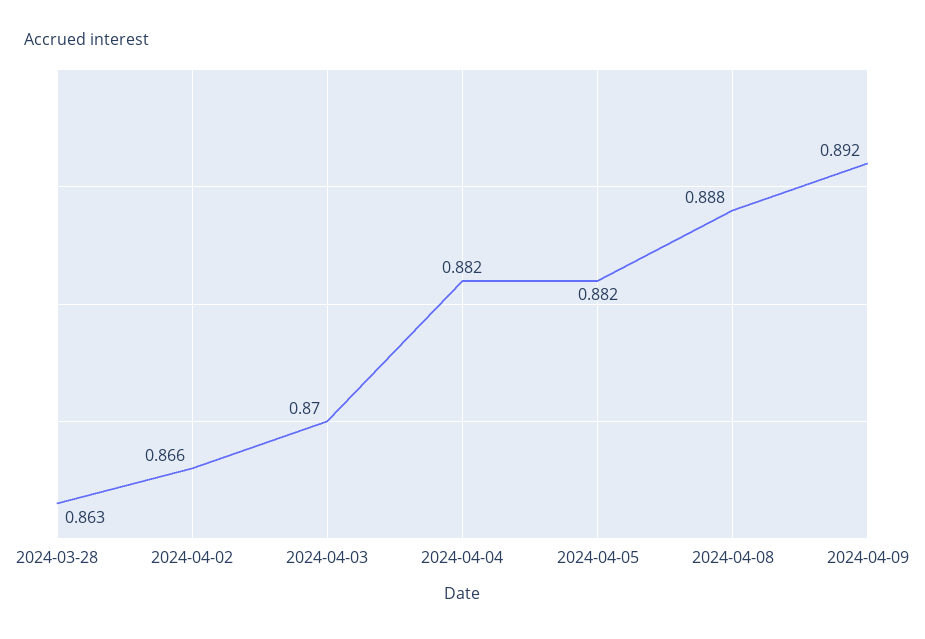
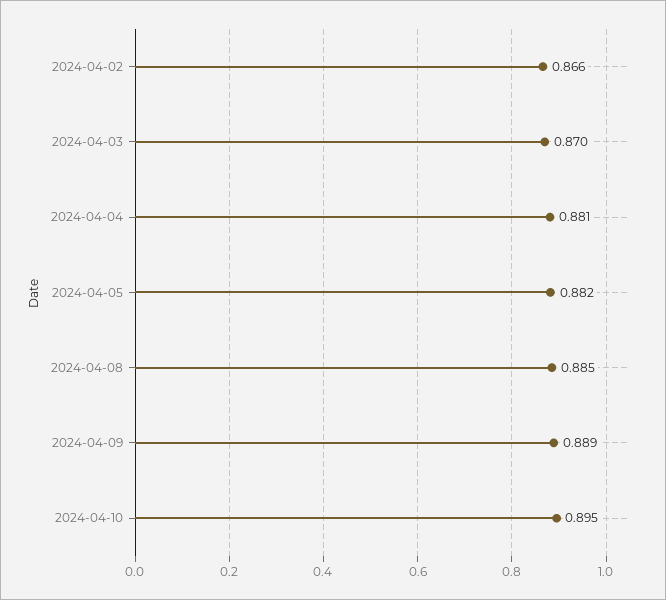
2024-03-28: 0.863 -> none
2024-04-04: 0.882 -> 0.881
2024-04-08: 0.888 -> 0.885
2024-04-09: 0.892 -> 0.889
2024-04-10: none -> 0.895

